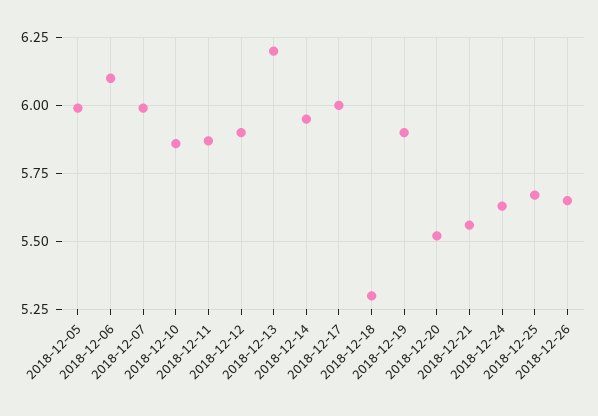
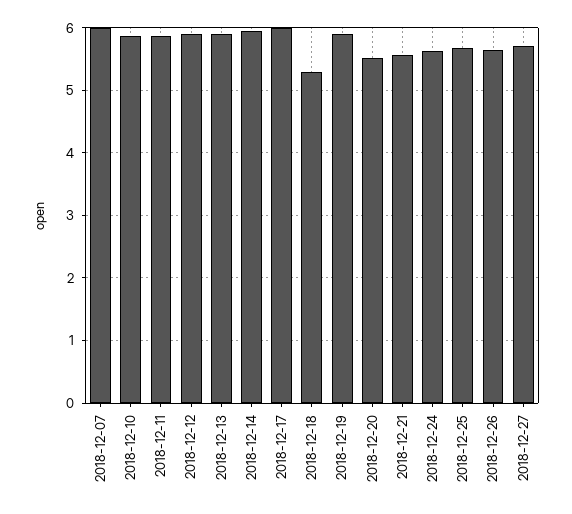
2018-12-05: 6 -> none
2018-12-06: 6.1 -> none
2018-12-13: 6.2 -> 5.9
2018-12-27: none -> 5.7

